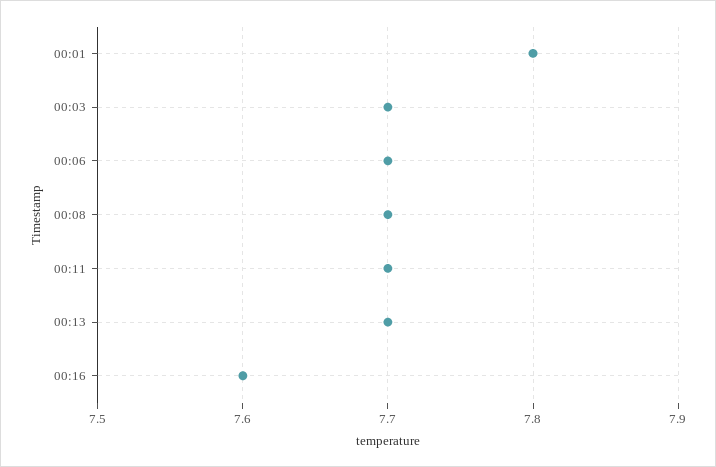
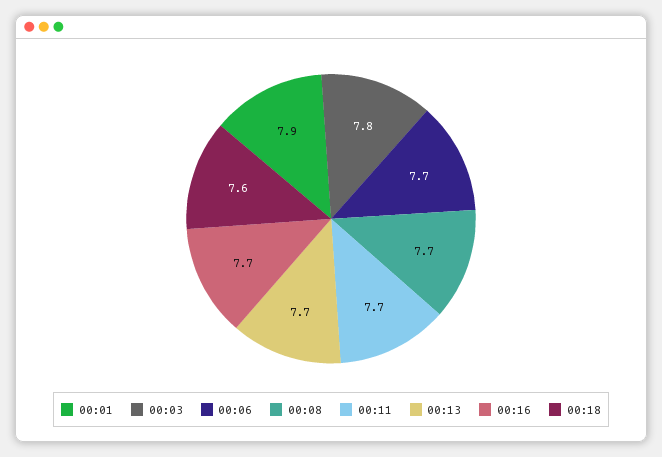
00:01: 7.8 -> 7.9
00:03: 7.7 -> 7.8
00:16: 7.6 -> 7.7
00:18: none -> 7.6

